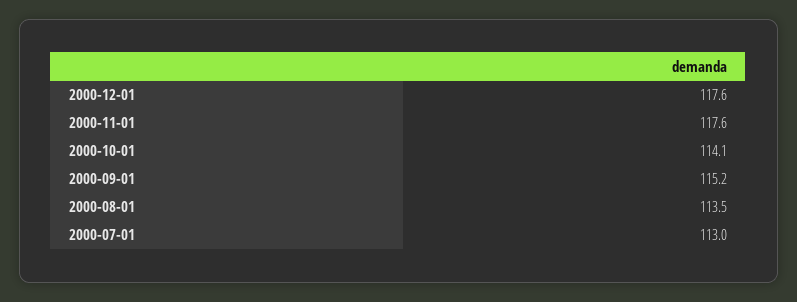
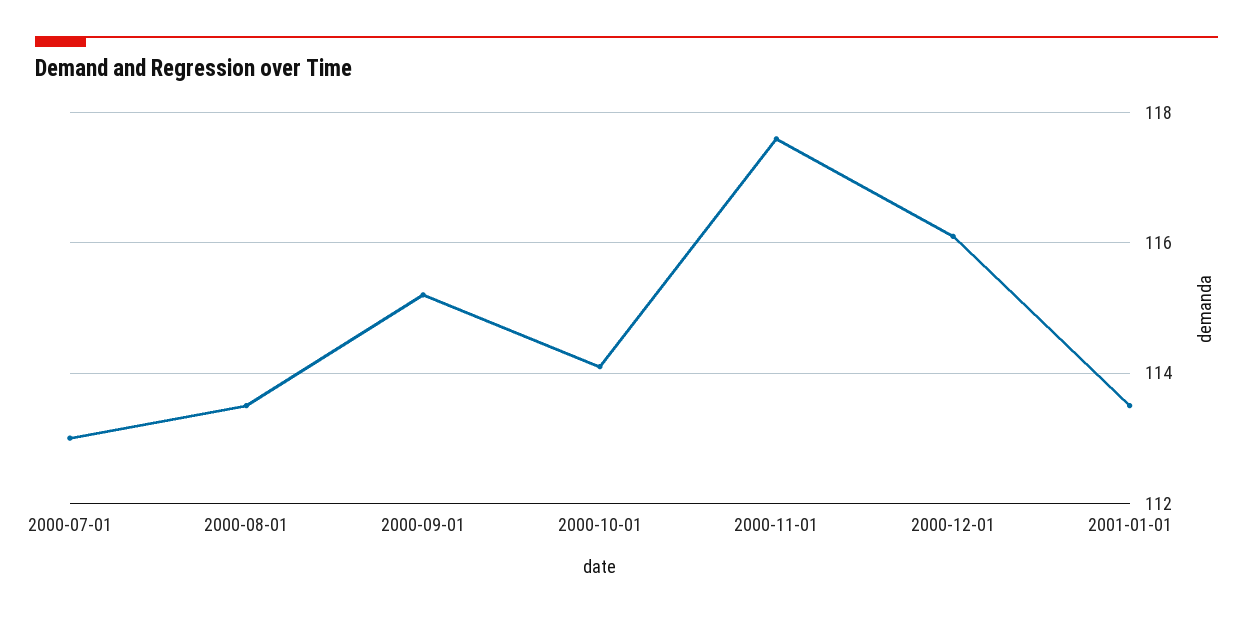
2000-12-01: 117.6 -> 116
2001-01-01: none -> 113.5

